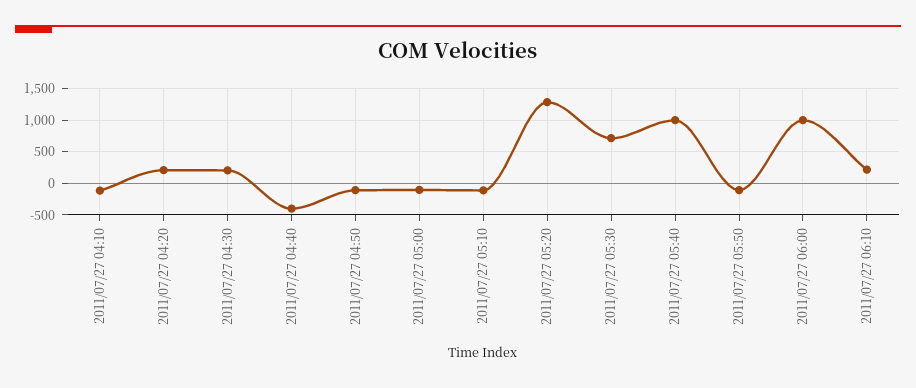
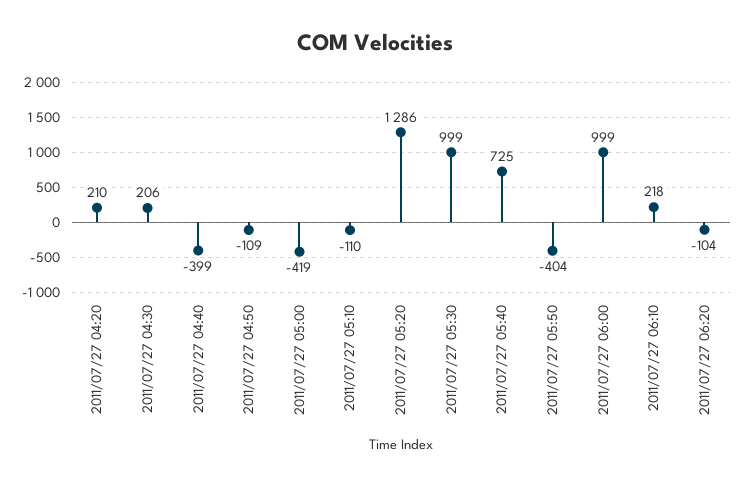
2011/07/27 04:10: -100 -> none
2011/07/27 05:00: -100 -> -419
2011/07/27 05:30: 700 -> 999
2011/07/27 05:40: 1000 -> 725
2011/07/27 05:50: -100 -> -404
2011/07/27 06:20: none -> -104

